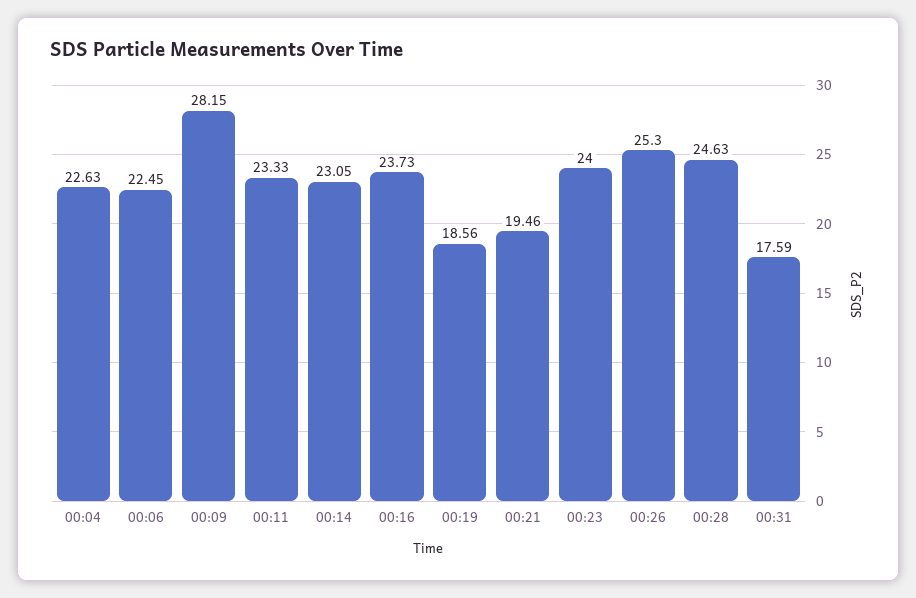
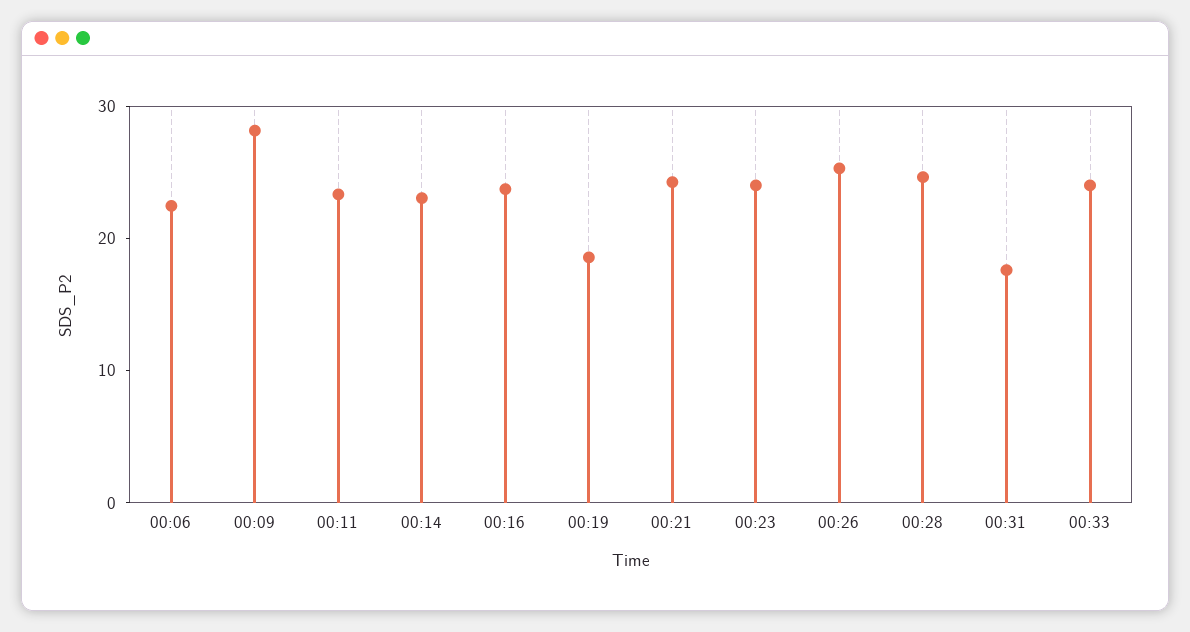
00:04: 22.63 -> none
00:21: 19.46 -> 24
00:33: none -> 24

